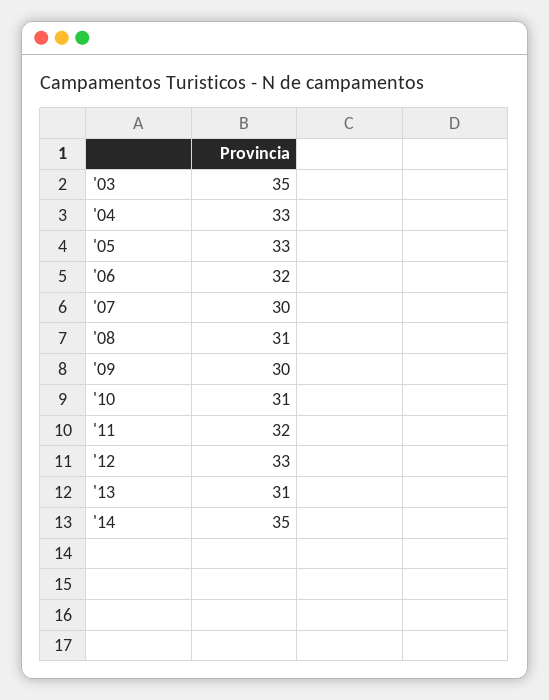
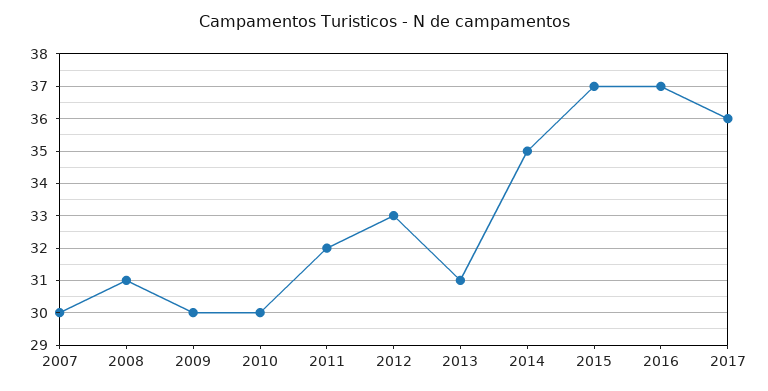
'03: 35 -> none
'04: 33 -> none
'05: 33 -> none
'06: 32 -> none
'10: 31 -> 30
2015: none -> 37
2016: none -> 37
2017: none -> 36

